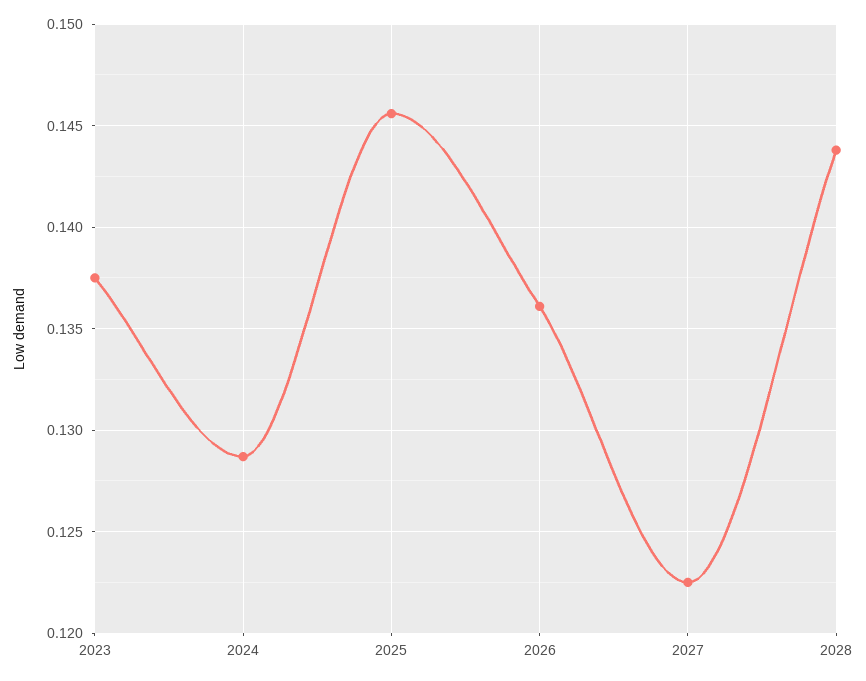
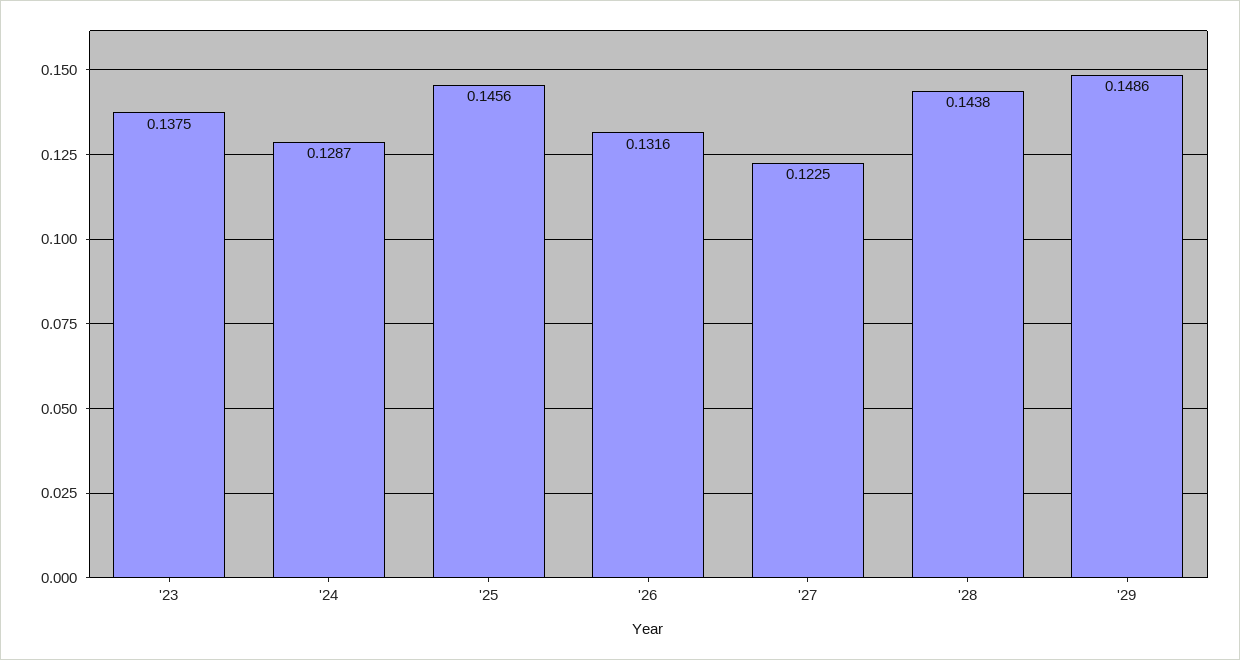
2026: 0.136 -> 0.1316
'29: none -> 0.1486

